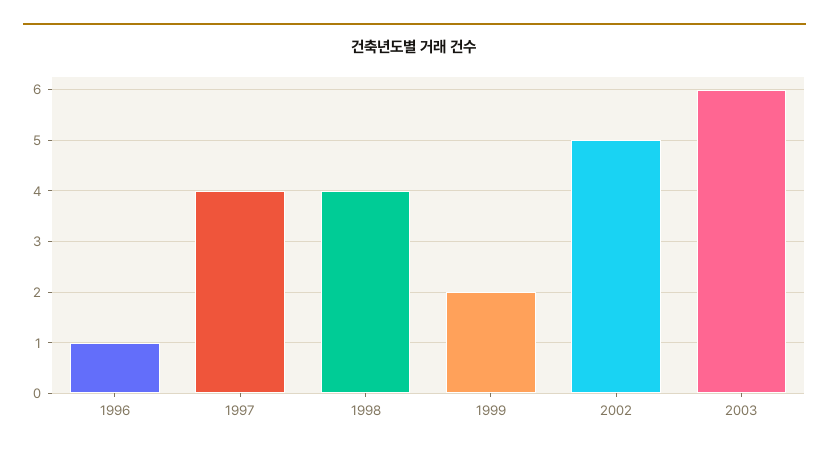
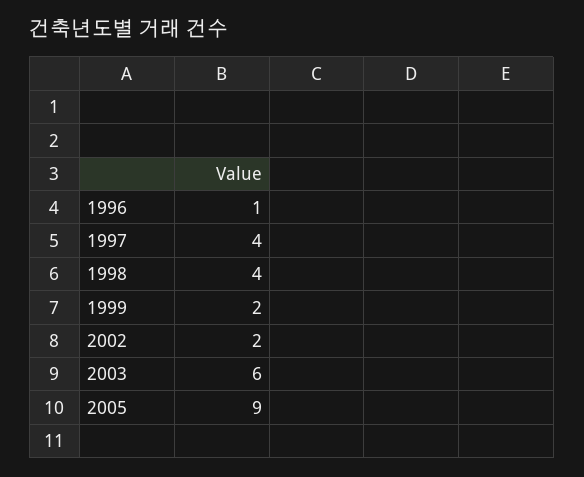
2002: 5 -> 2
2005: none -> 9

